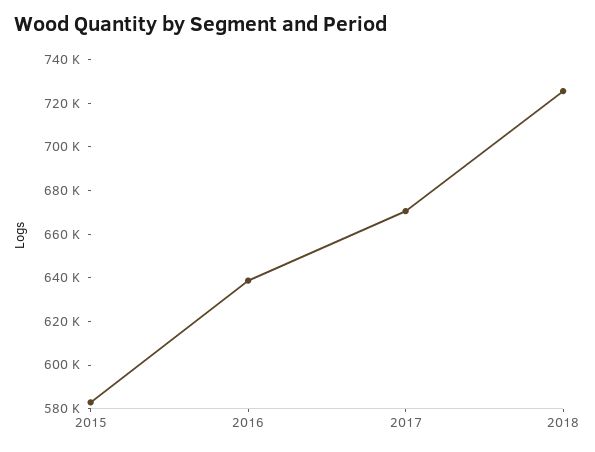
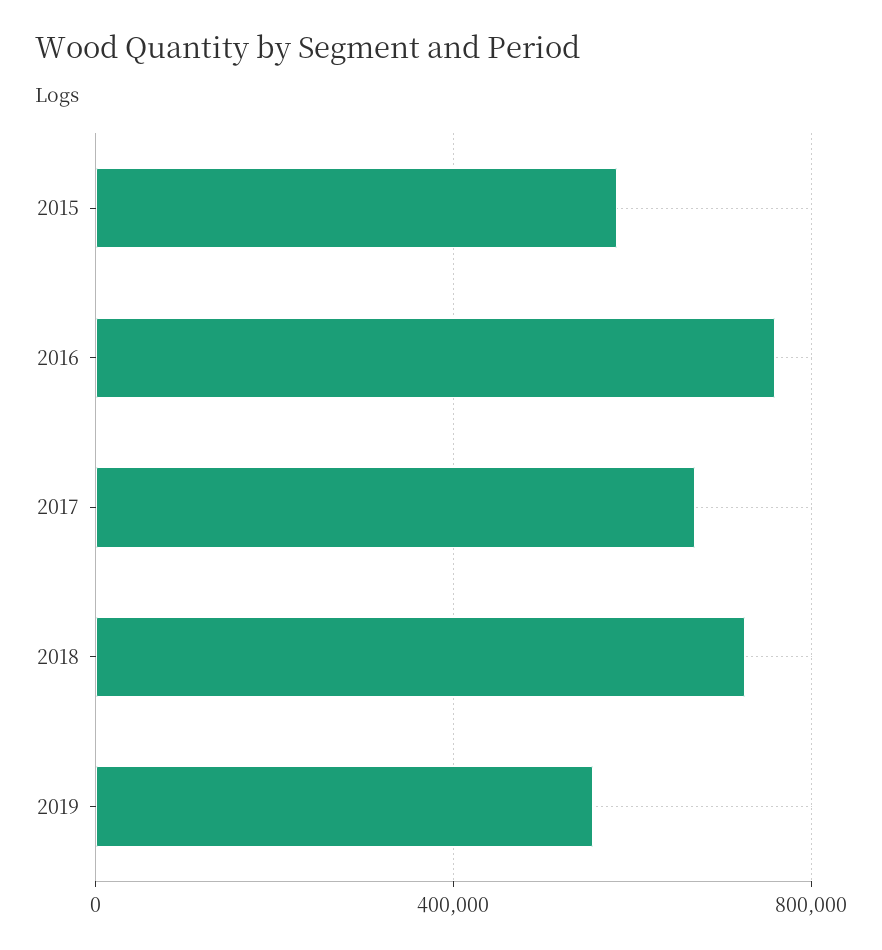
2016: 640000 -> 750000
2019: none -> 550000

